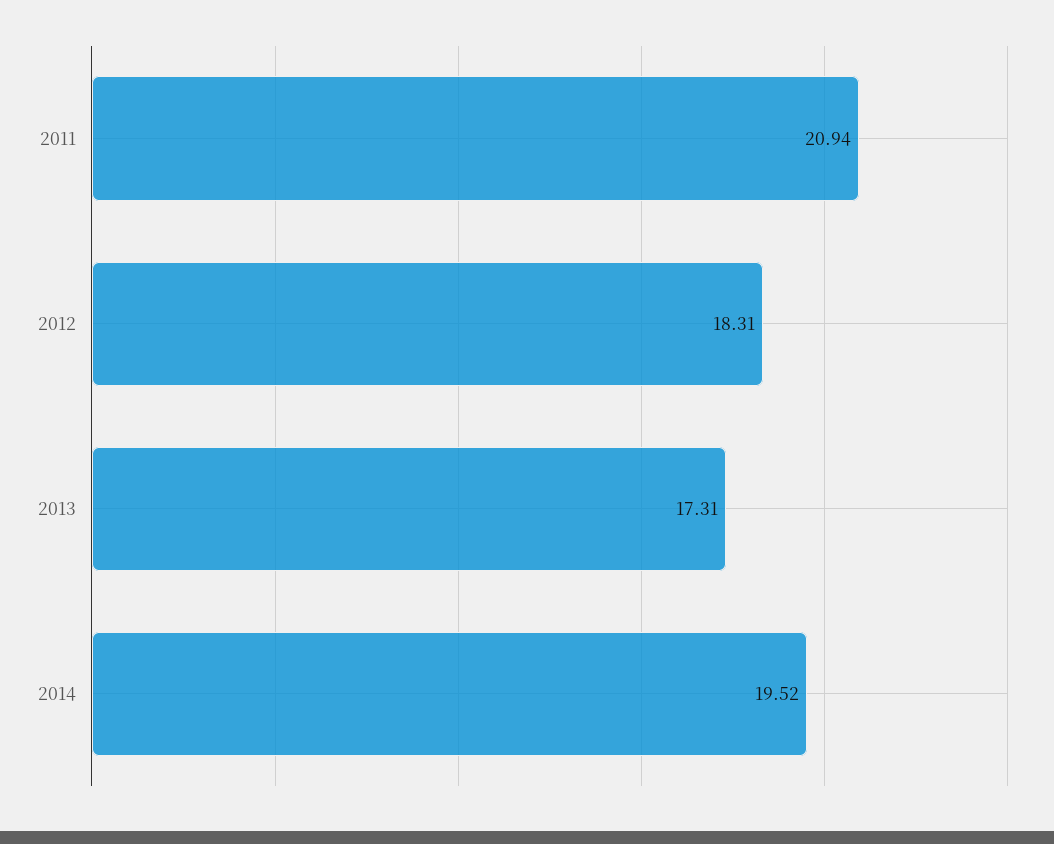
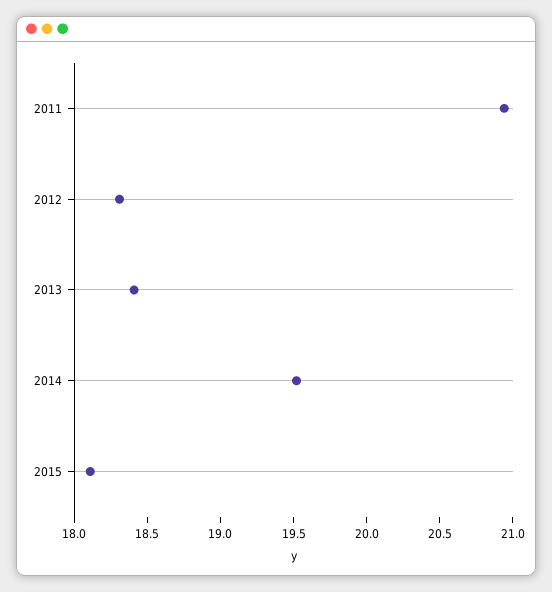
2013: 17.31 -> 18.4
2015: none -> 18.1

